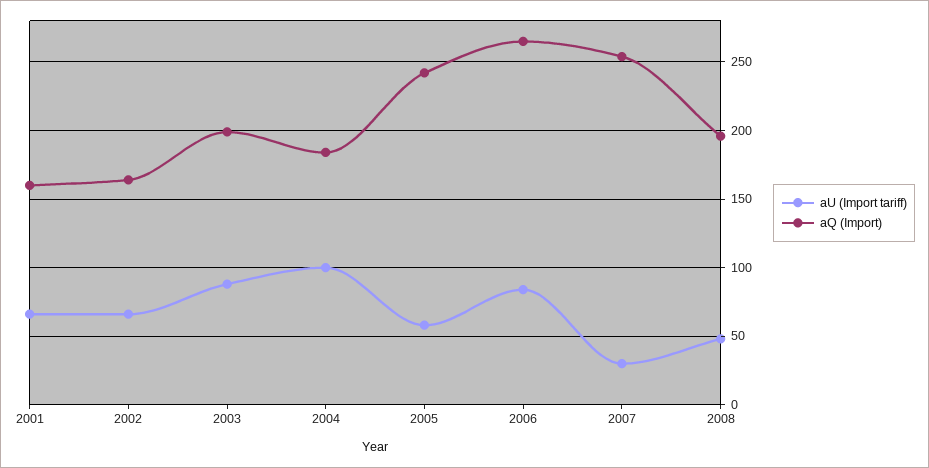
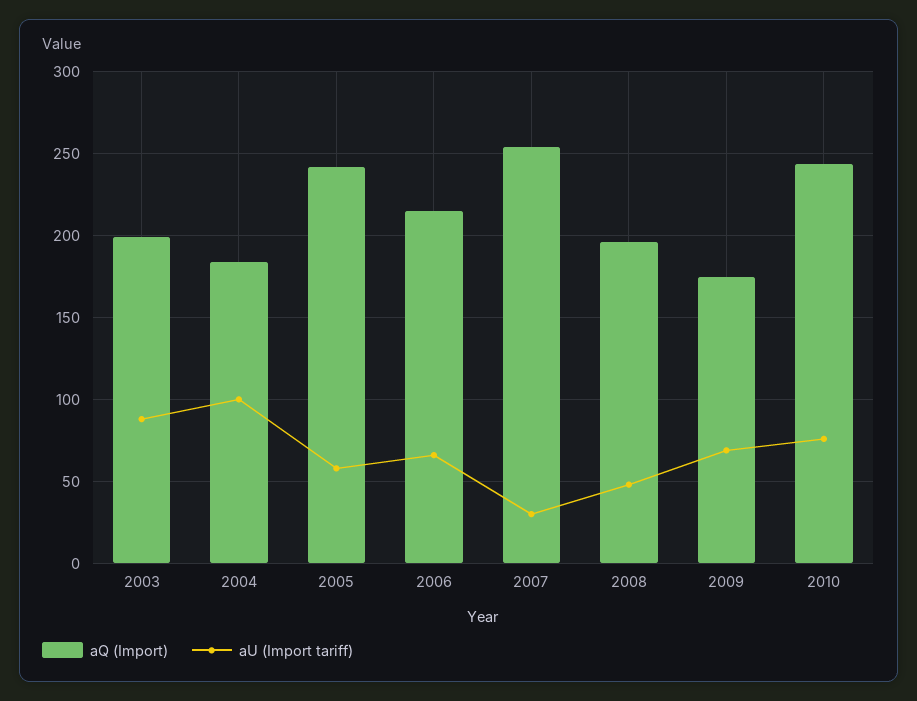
aU (Import tariff), 2001: 65 -> none
aQ (Import), 2001: 160 -> none
aU (Import tariff), 2002: 65 -> none
aQ (Import), 2002: 165 -> none
aU (Import tariff), 2006: 85 -> 65
aQ (Import), 2006: 265 -> 215
aQ (Import), 2009: none -> 175
aU (Import tariff), 2009: none -> 70
aQ (Import), 2010: none -> 245
aU (Import tariff), 2010: none -> 75

